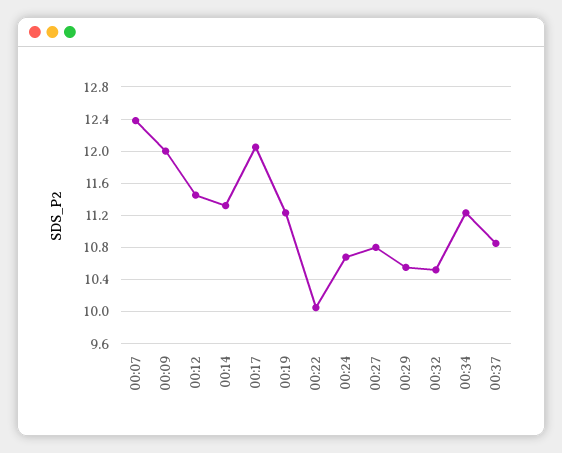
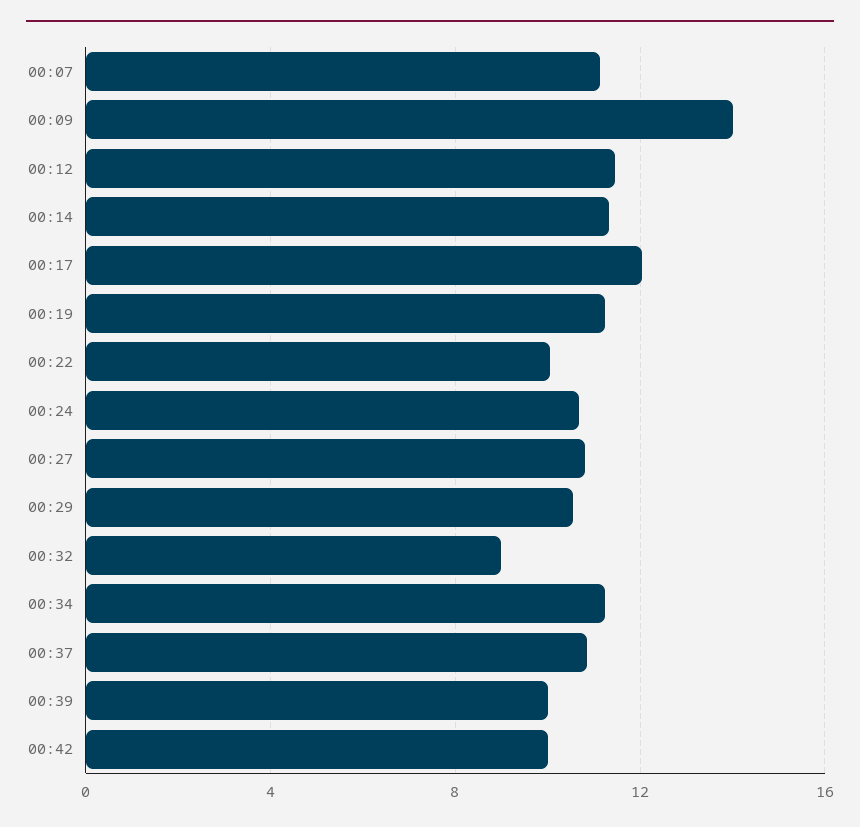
00:07: 12.4 -> 11
00:09: 12 -> 14
00:32: 10.5 -> 9
00:39: none -> 10
00:42: none -> 10

